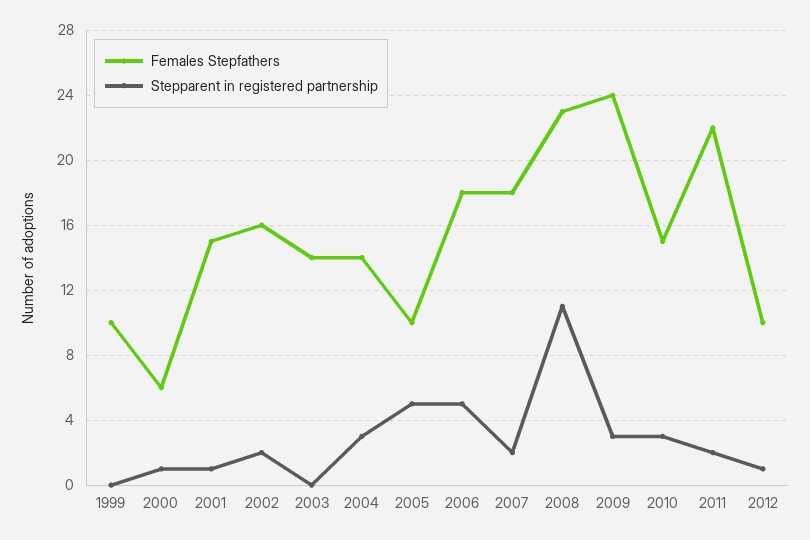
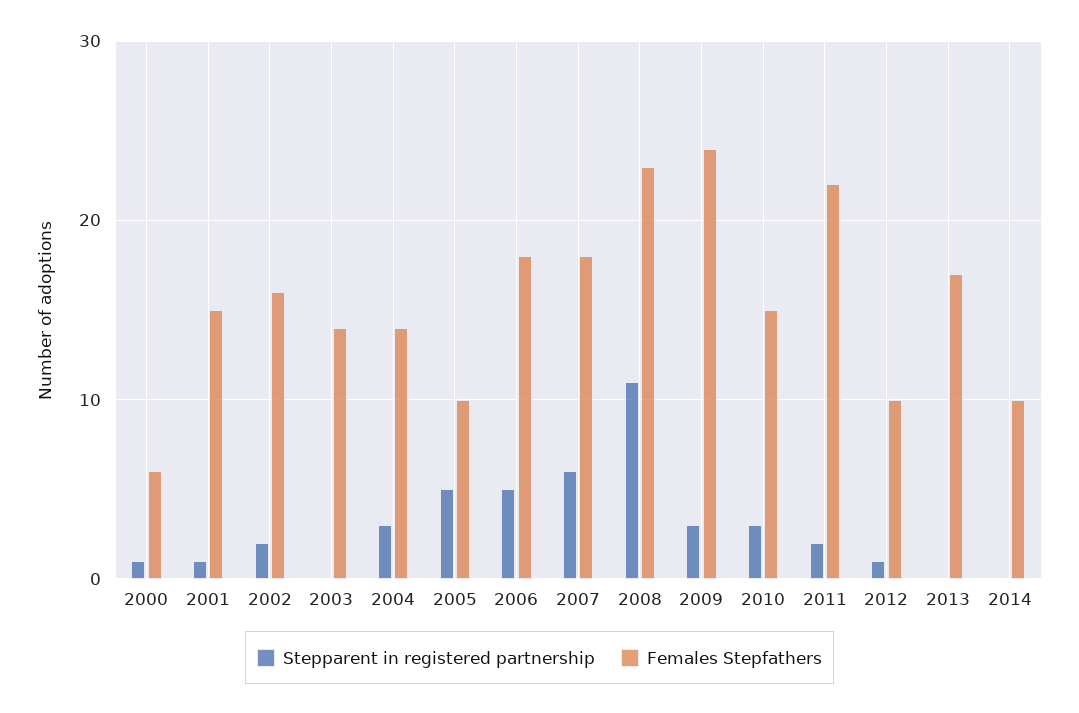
Females Stepfathers, 1999: 10 -> none
Stepparent in registered partnership, 1999: 0 -> none
Stepparent in registered partnership, 2007: 2 -> 6
Stepparent in registered partnership, 2013: none -> 0
Females Stepfathers, 2013: none -> 17
Stepparent in registered partnership, 2014: none -> 0
Females Stepfathers, 2014: none -> 10

